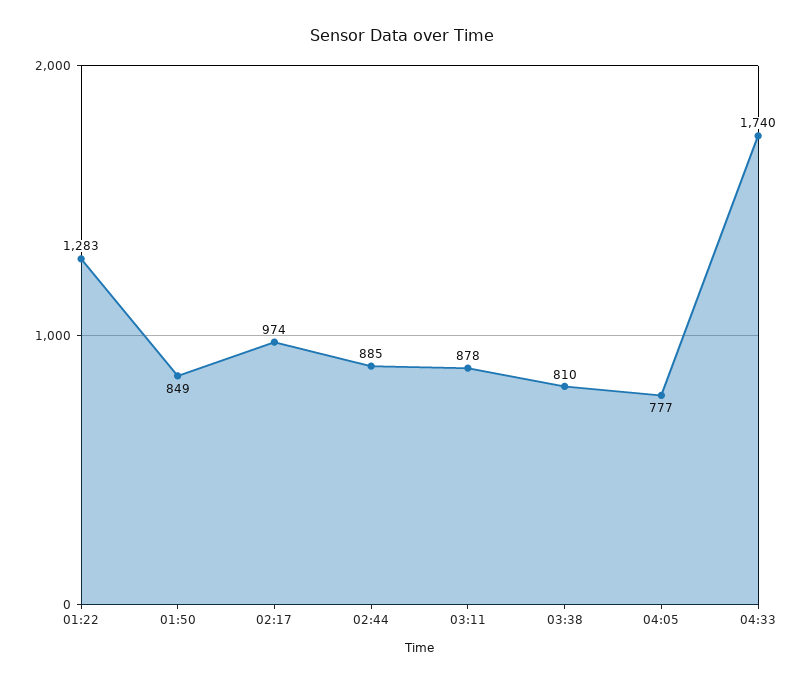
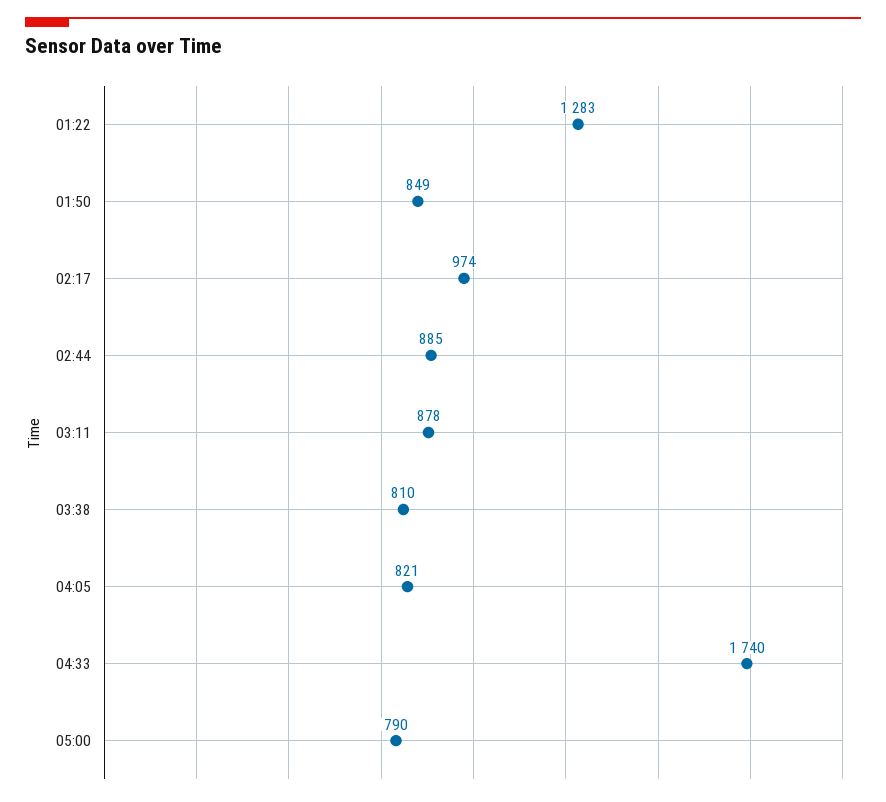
04:05: 777 -> 821
05:00: none -> 790

